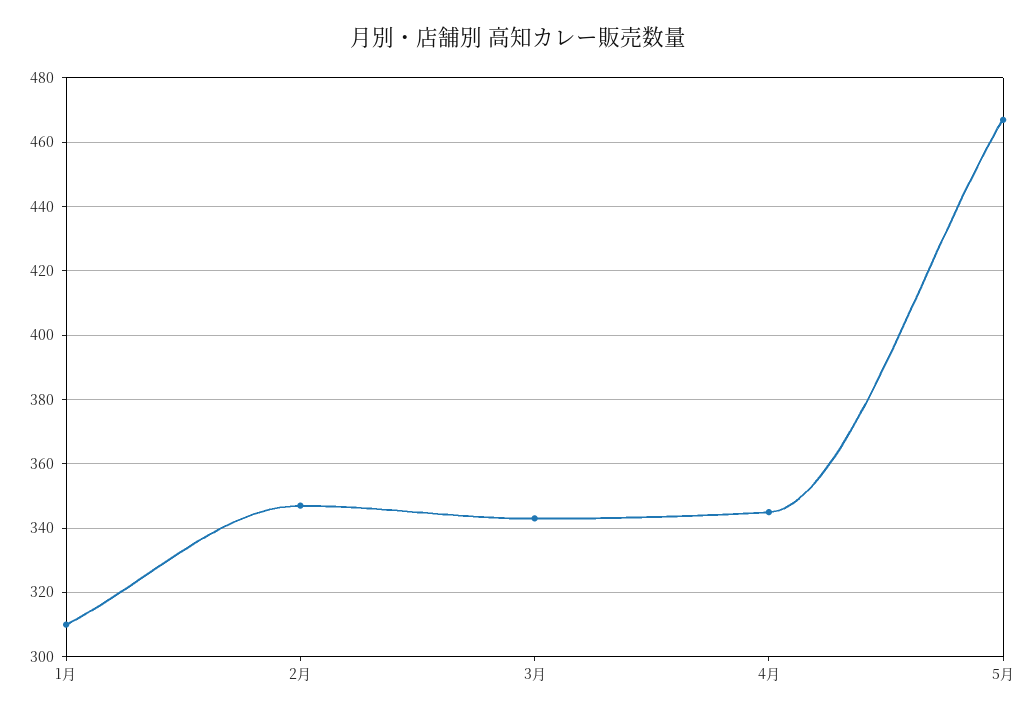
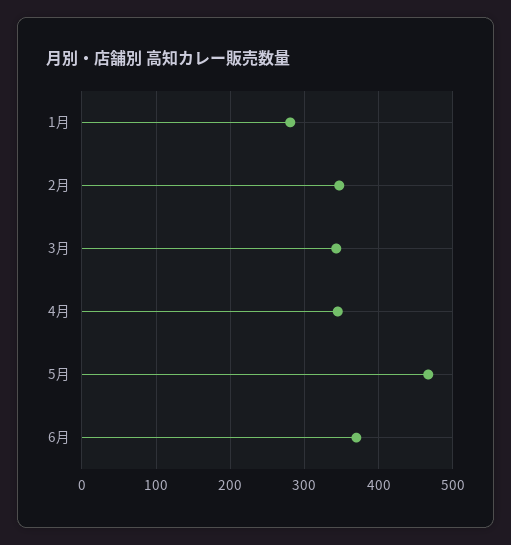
1月: 310 -> 280
6月: none -> 370

